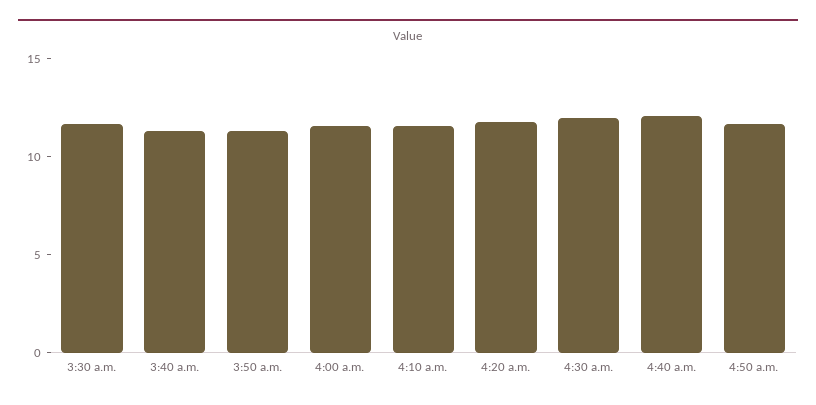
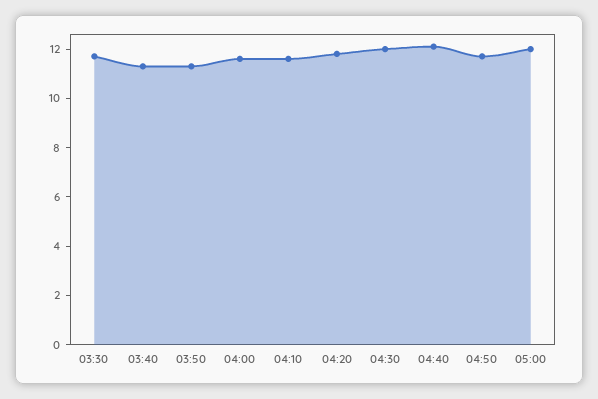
05:00: none -> 12

